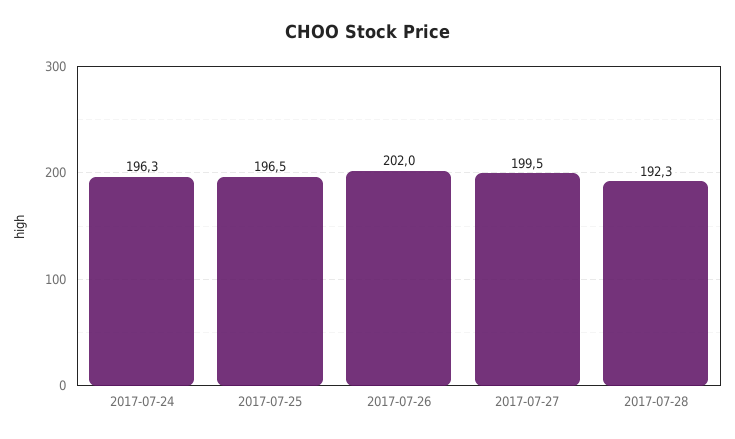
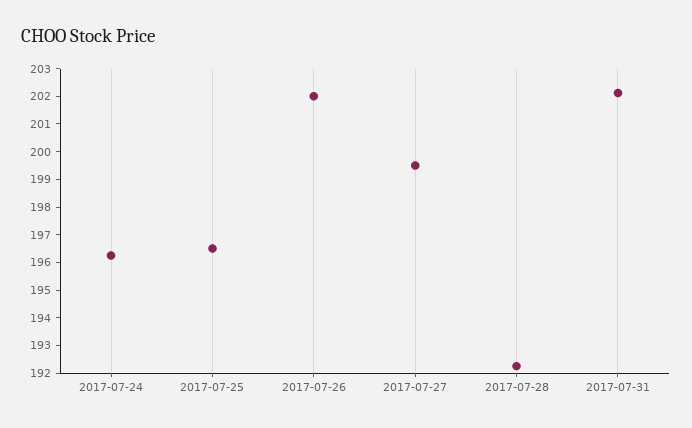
2017-07-31: none -> 202

